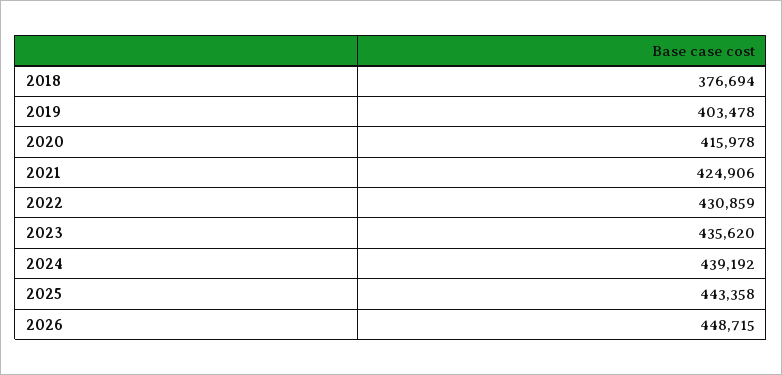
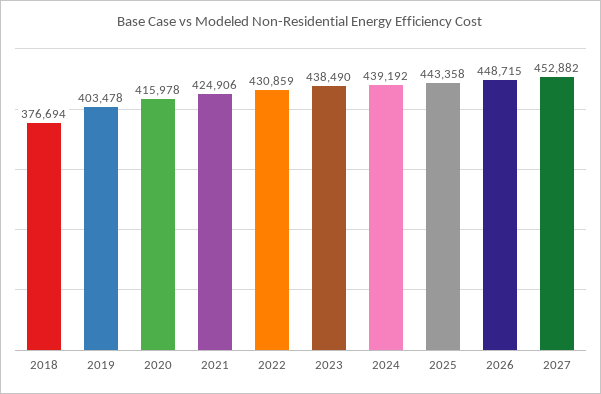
2023: 435620 -> 438490
2027: none -> 452882

